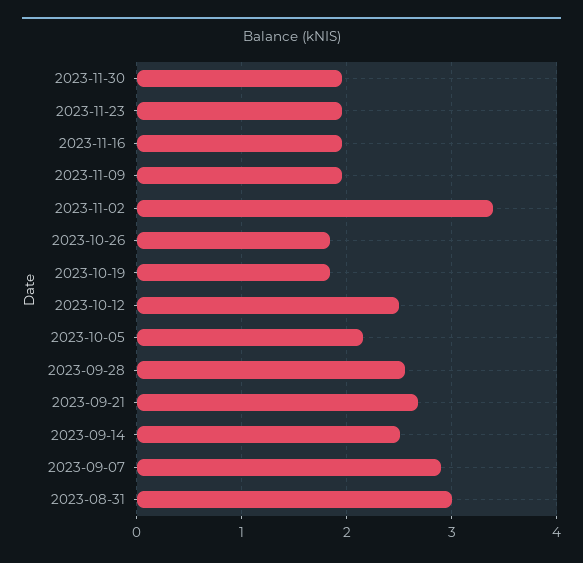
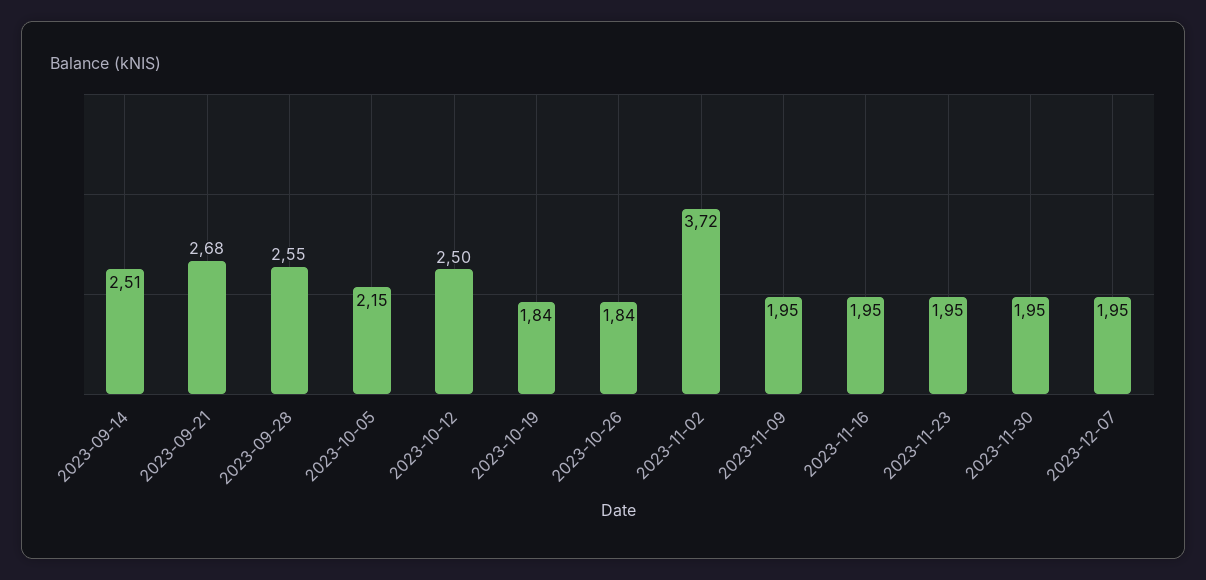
2023-11-02: 3.4 -> 3.72
2023-09-07: 2.9 -> none
2023-08-31: 3 -> none
2023-12-07: none -> 1.95

